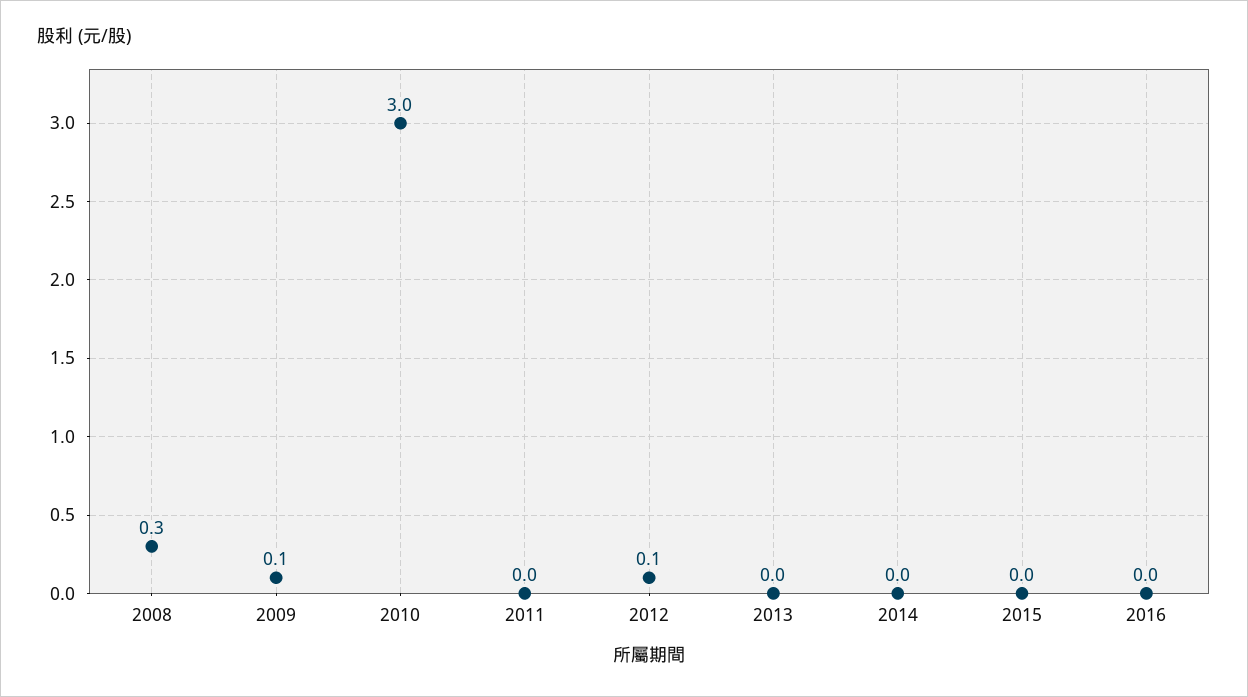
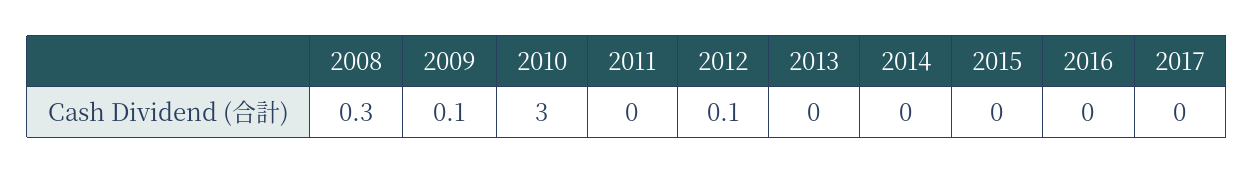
2017: none -> 0

